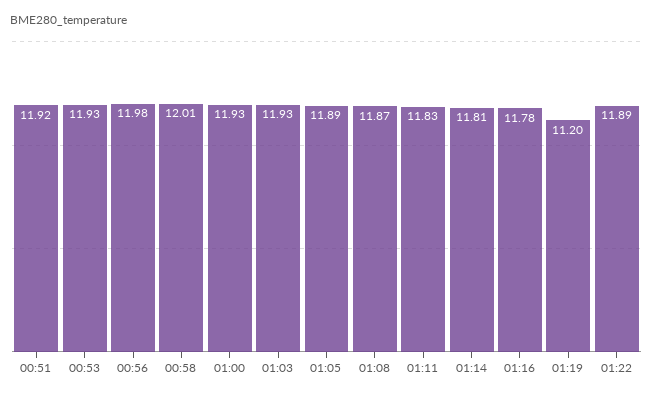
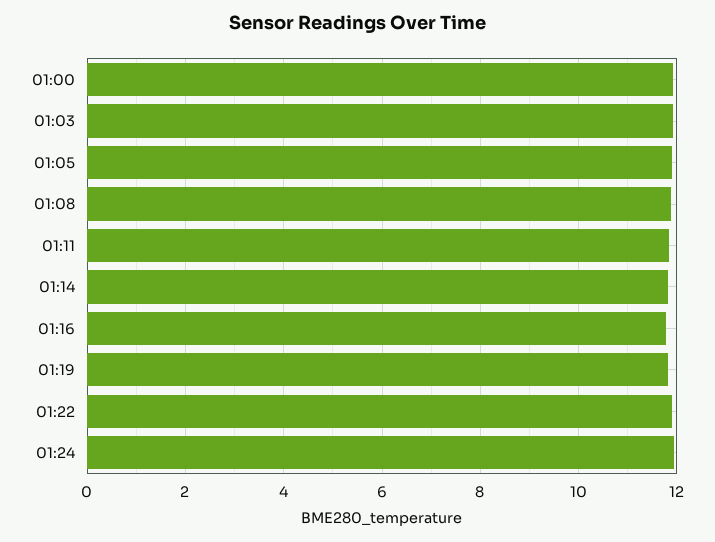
00:51: 11.92 -> none
00:53: 11.93 -> none
00:56: 11.98 -> none
00:58: 12.01 -> none
01:19: 11.2 -> 11.8
01:24: none -> 12

